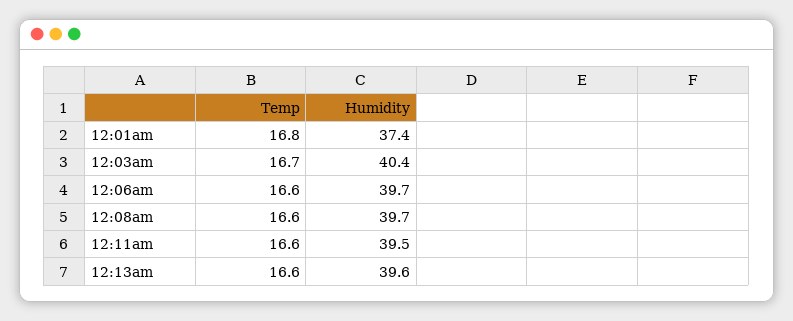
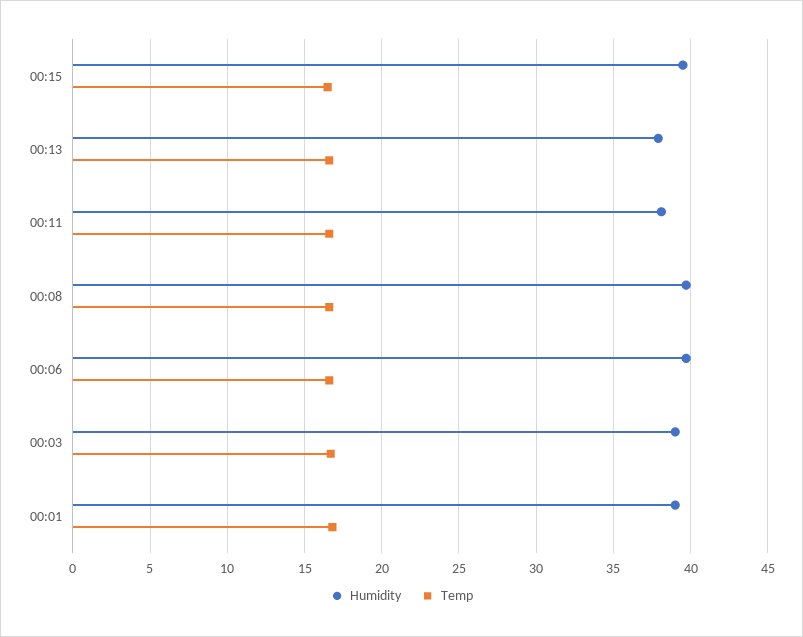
Humidity, 12:01am: 37.4 -> 39
Humidity, 12:03am: 40.4 -> 39
Humidity, 12:11am: 39.5 -> 38
Humidity, 12:13am: 39.6 -> 38
Humidity, 00:15: none -> 39.5
Temp, 00:15: none -> 16.5

